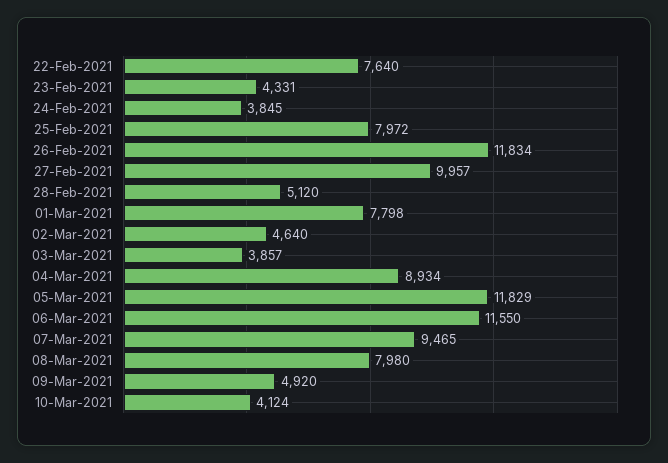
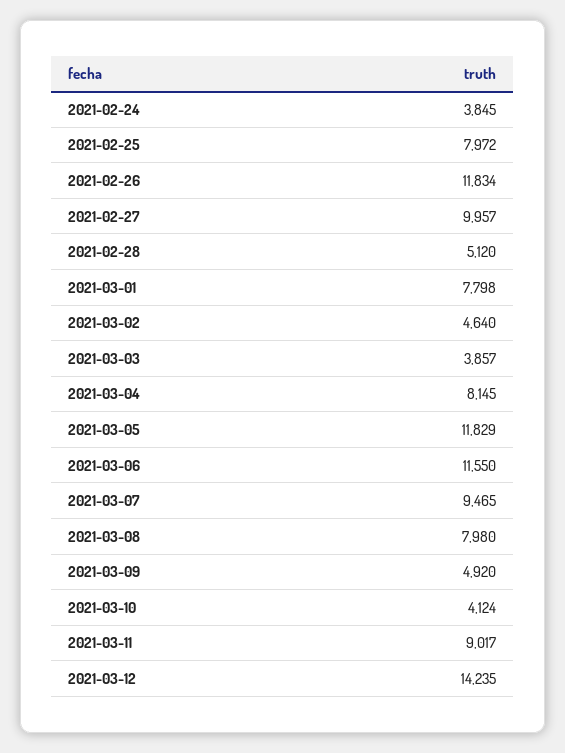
22-Feb-2021: 7640 -> none
23-Feb-2021: 4331 -> none
04-Mar-2021: 8934 -> 8145
2021-03-11: none -> 9017
2021-03-12: none -> 14235

